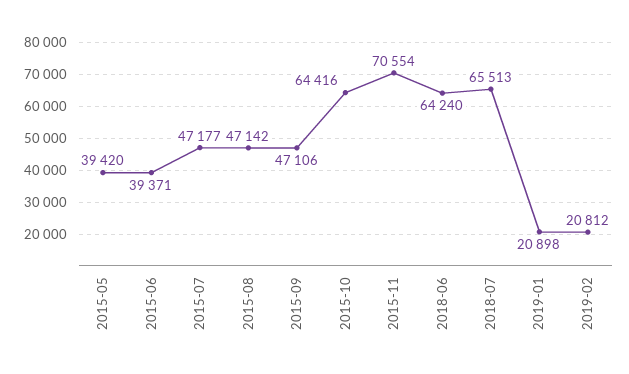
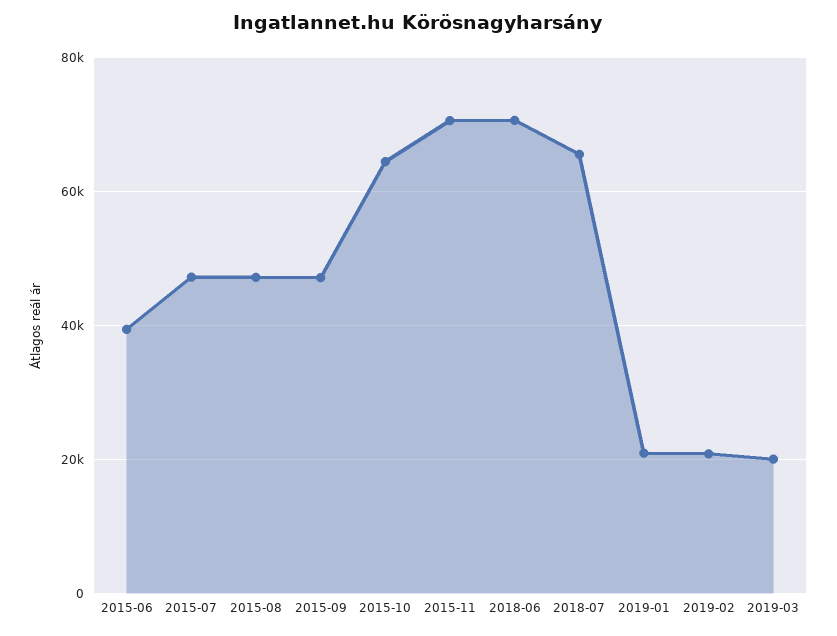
2015-05: 39420 -> none
2018-06: 64240 -> 70000
2019-03: none -> 20000

